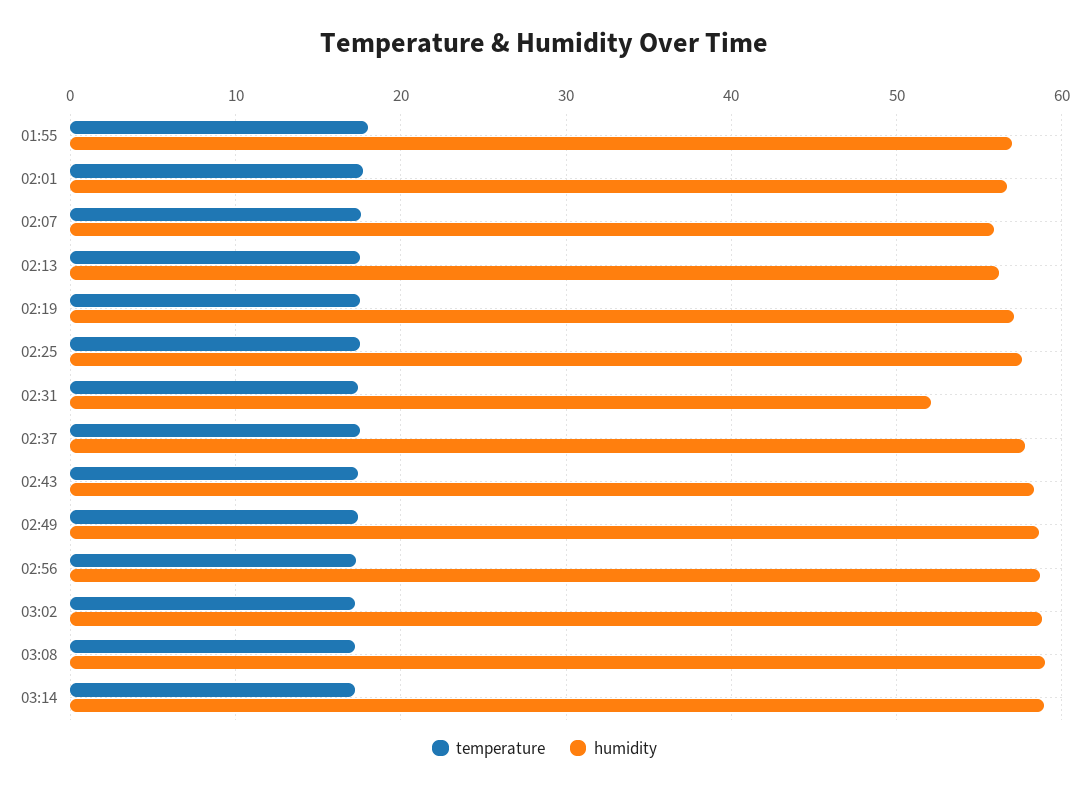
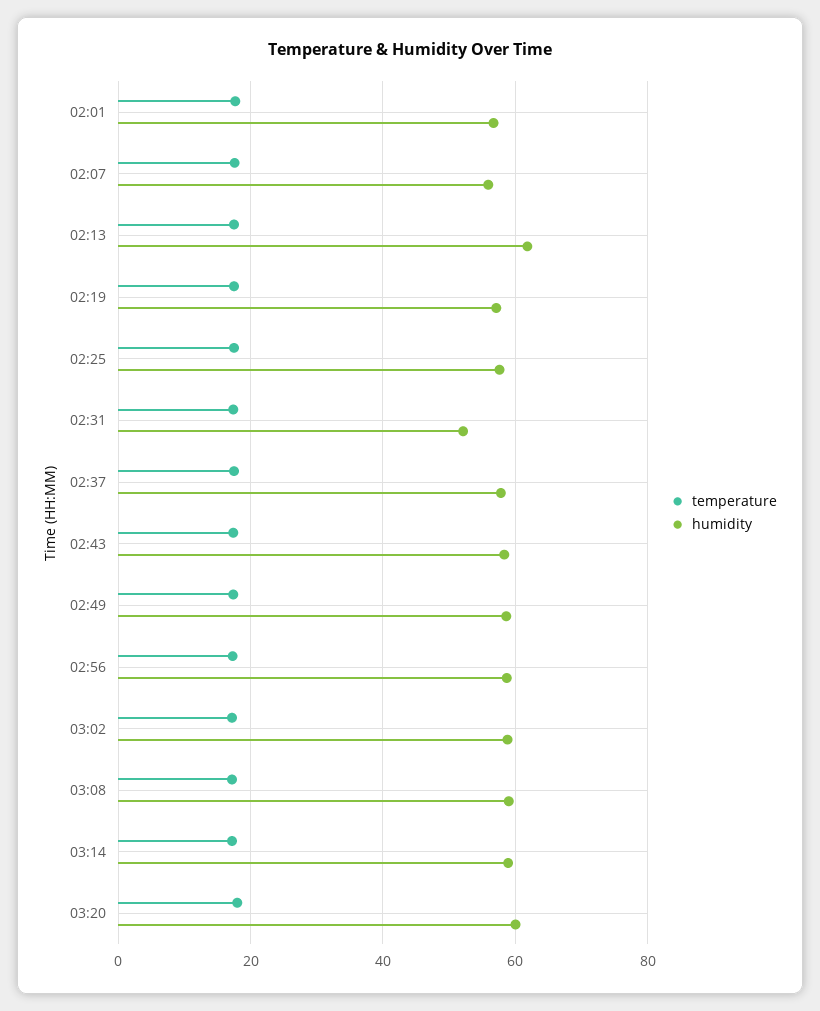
temperature, 01:55: 18 -> none
humidity, 01:55: 57 -> none
humidity, 02:13: 56 -> 62
temperature, 03:20: none -> 18
humidity, 03:20: none -> 60

